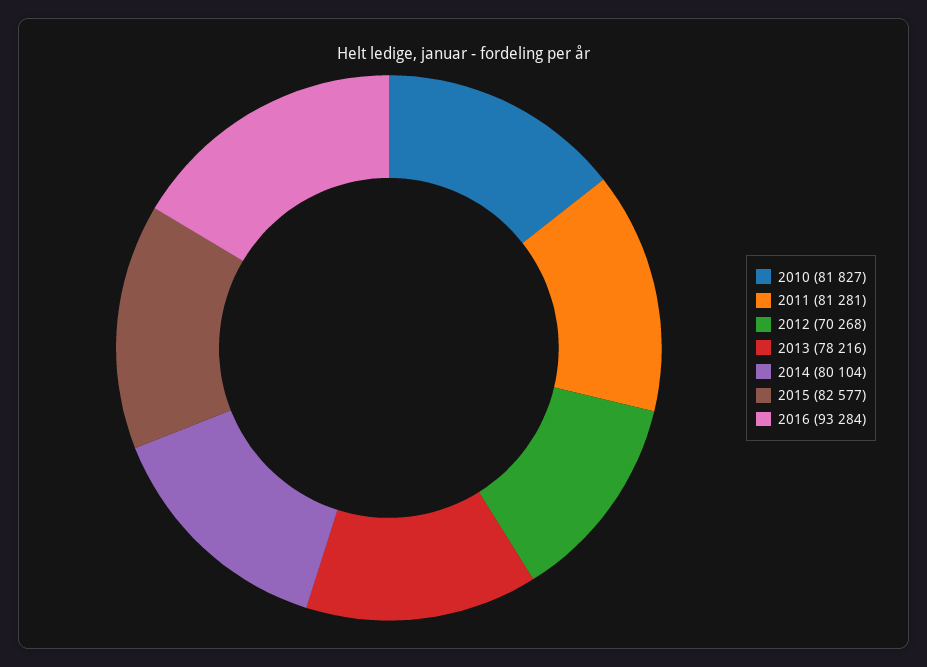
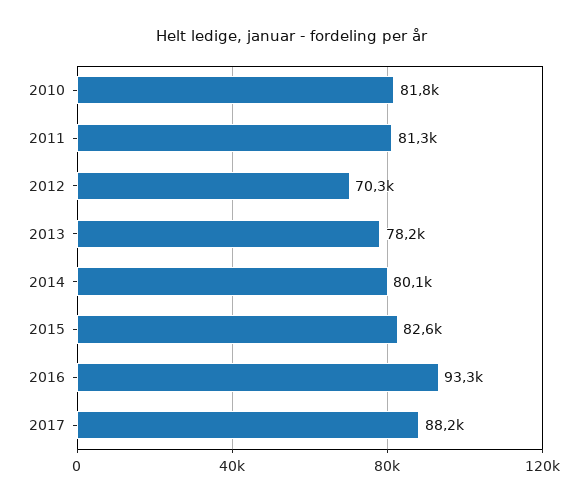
2017: none -> 88200

